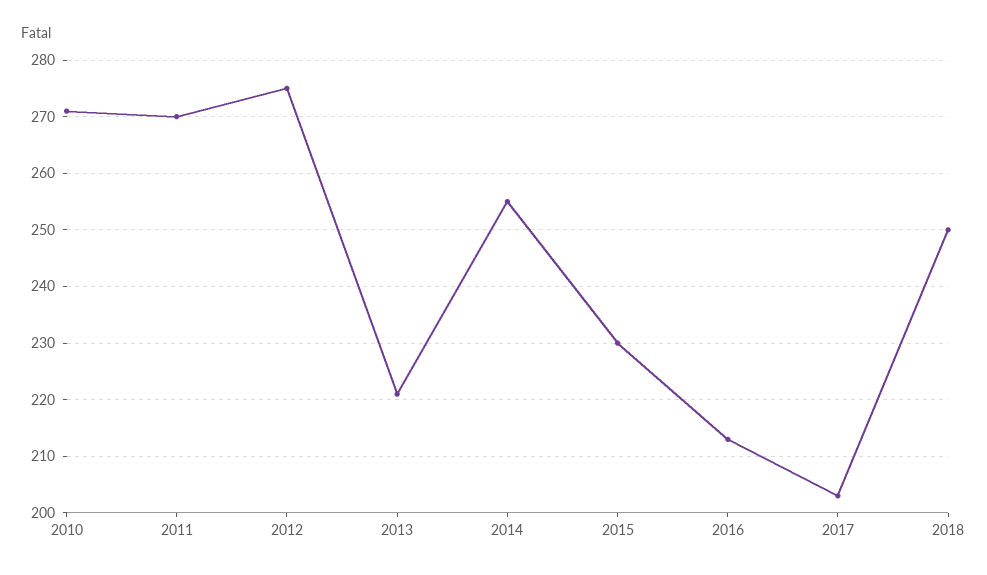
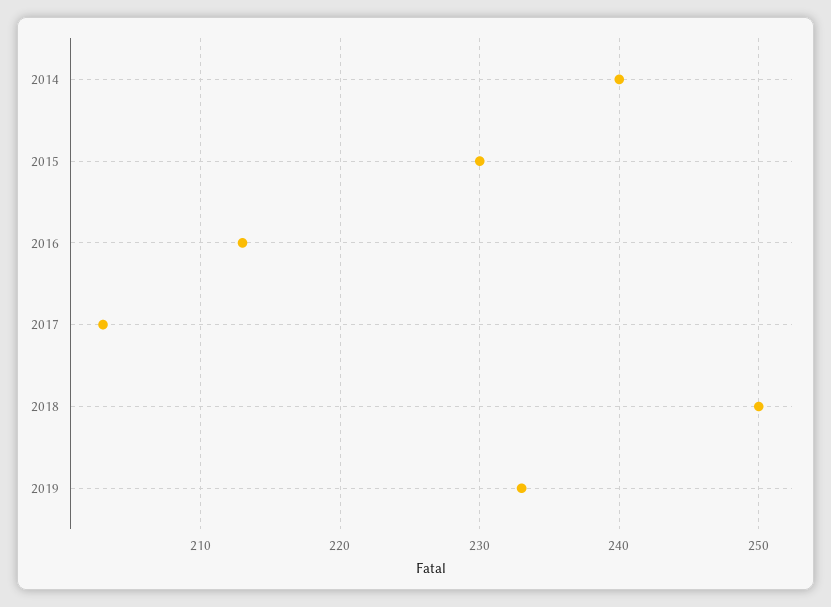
2010: 270 -> none
2011: 270 -> none
2012: 275 -> none
2013: 220 -> none
2014: 255 -> 240
2019: none -> 233

